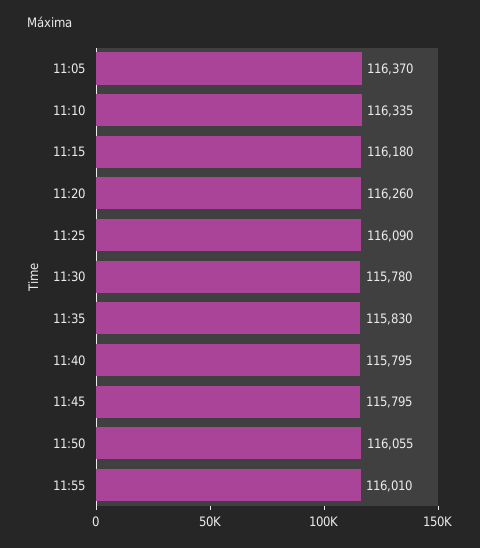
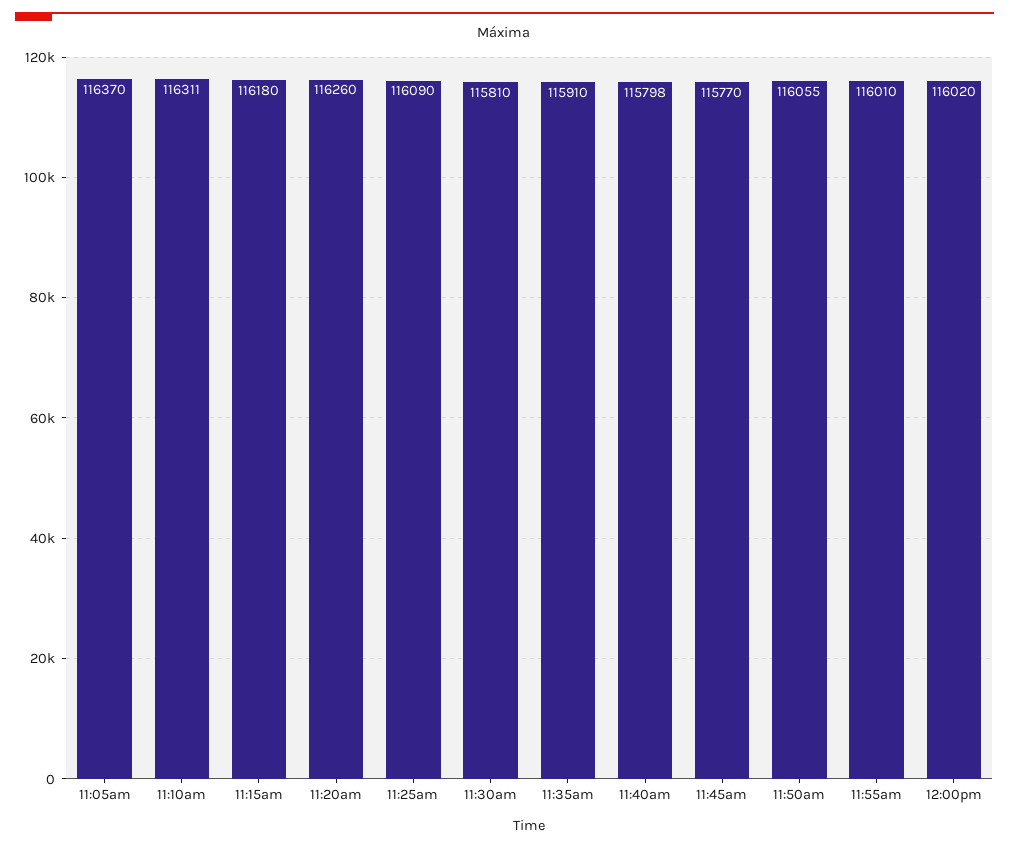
11:10: 116335 -> 116311
11:30: 115780 -> 115810
11:35: 115830 -> 115910
11:40: 115795 -> 115798
11:45: 115795 -> 115770
12:00pm: none -> 116020

